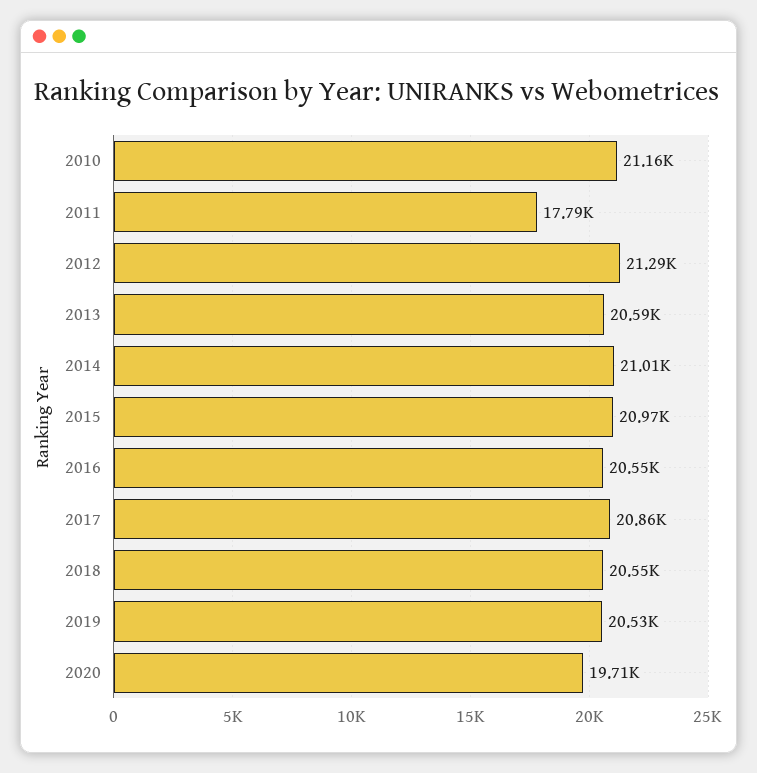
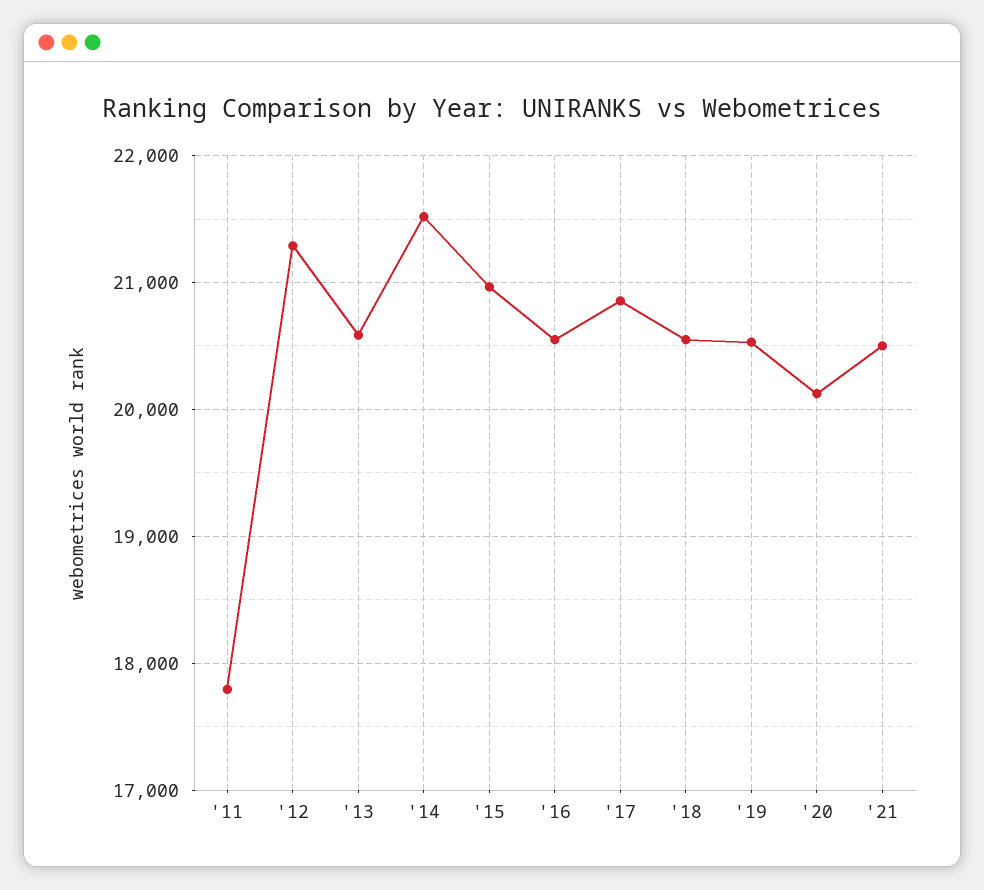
2010: 21160 -> none
2014: 21010 -> 21500
2020: 19710 -> 20100
'21: none -> 20500

